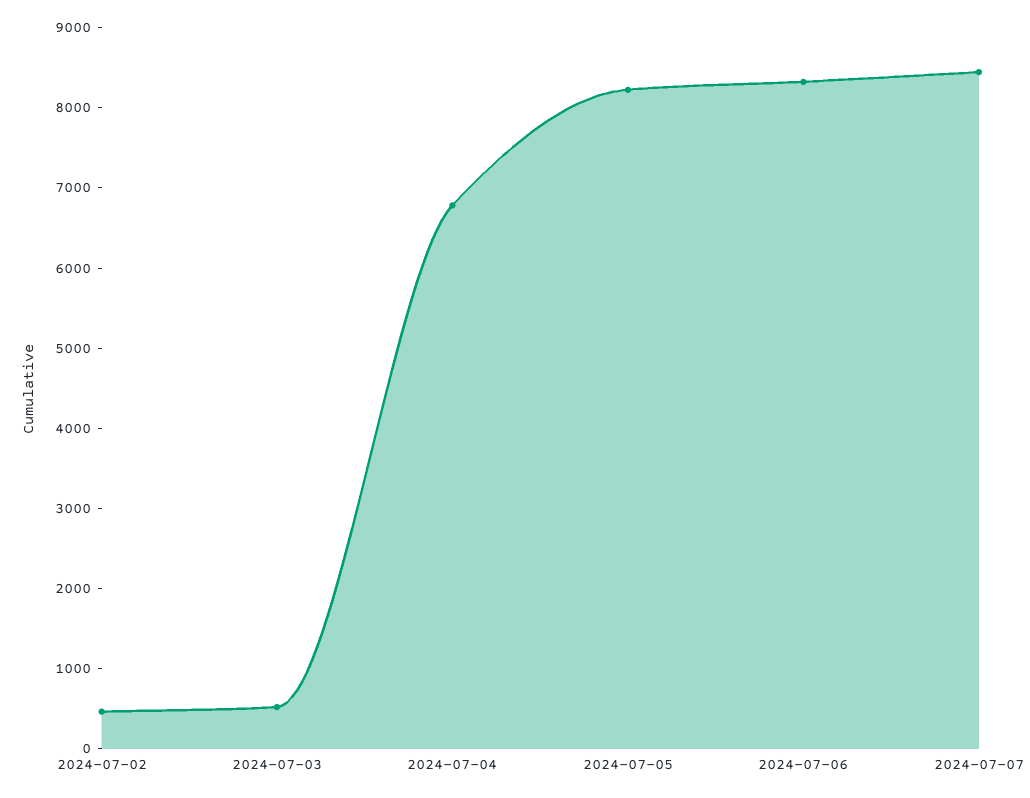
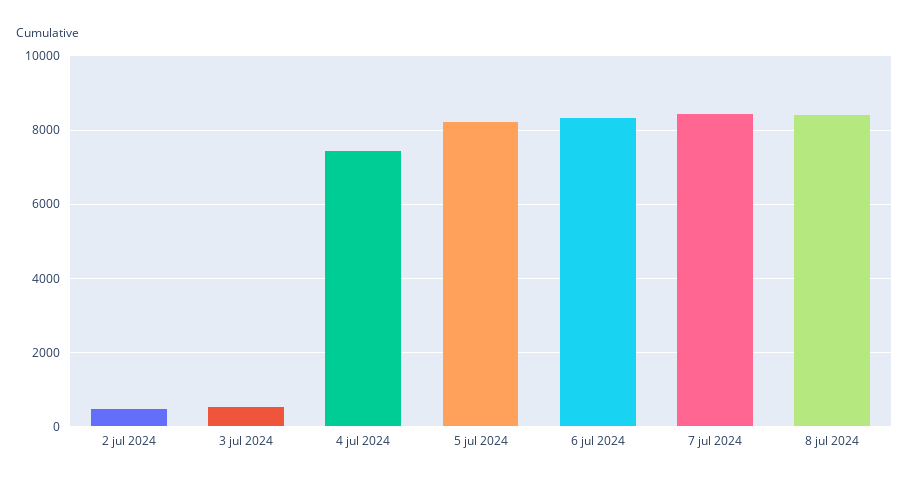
2024-07-04: 6800 -> 7400
8 jul 2024: none -> 8400

